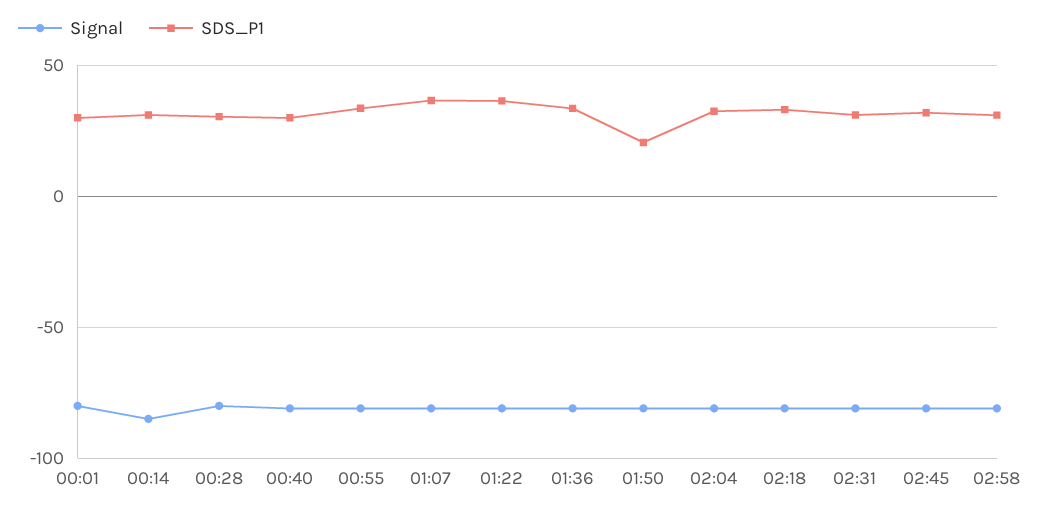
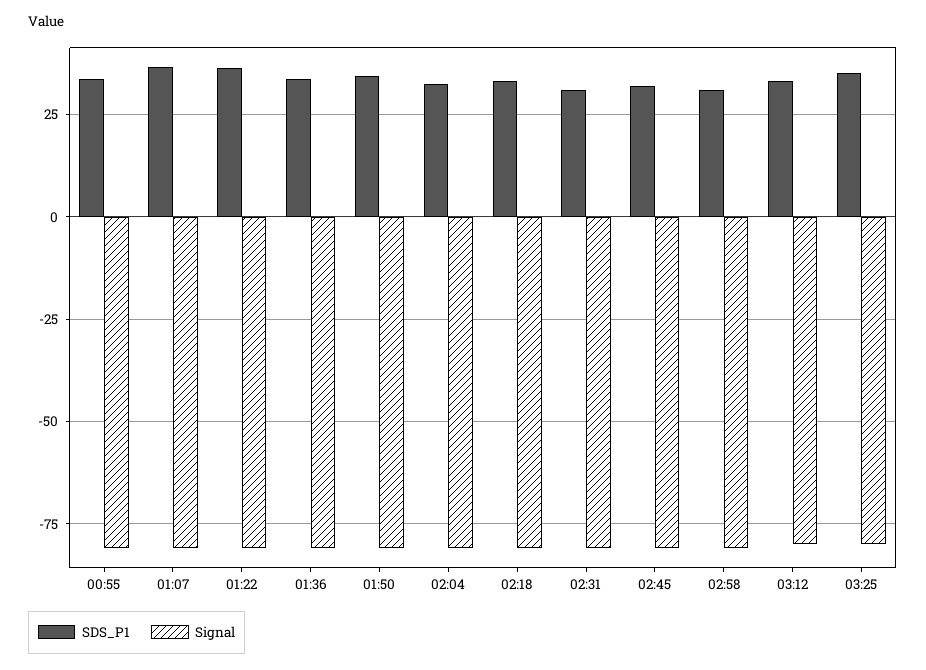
Signal, 00:01: -80 -> none
SDS_P1, 00:01: 30 -> none
Signal, 00:14: -85 -> none
SDS_P1, 00:14: 30 -> none
Signal, 00:28: -80 -> none
SDS_P1, 00:28: 30 -> none
Signal, 00:40: -80 -> none
SDS_P1, 00:40: 30 -> none
SDS_P1, 01:50: 20 -> 35
SDS_P1, 03:12: none -> 32.5
Signal, 03:12: none -> -80
SDS_P1, 03:25: none -> 35
Signal, 03:25: none -> -80

